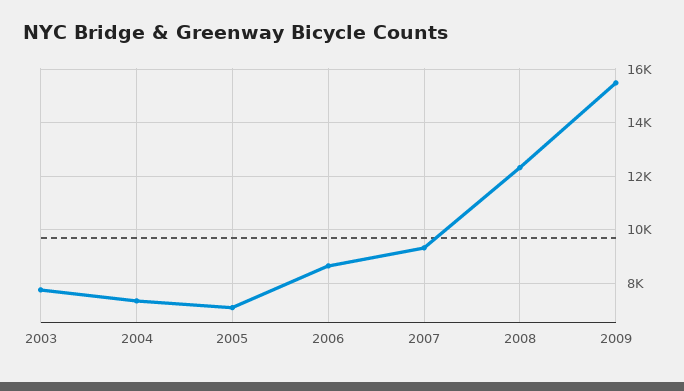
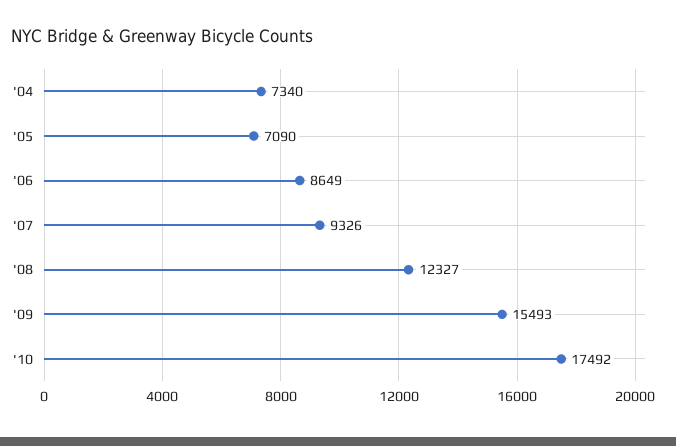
2003: 7750 -> none
'10: none -> 17492

